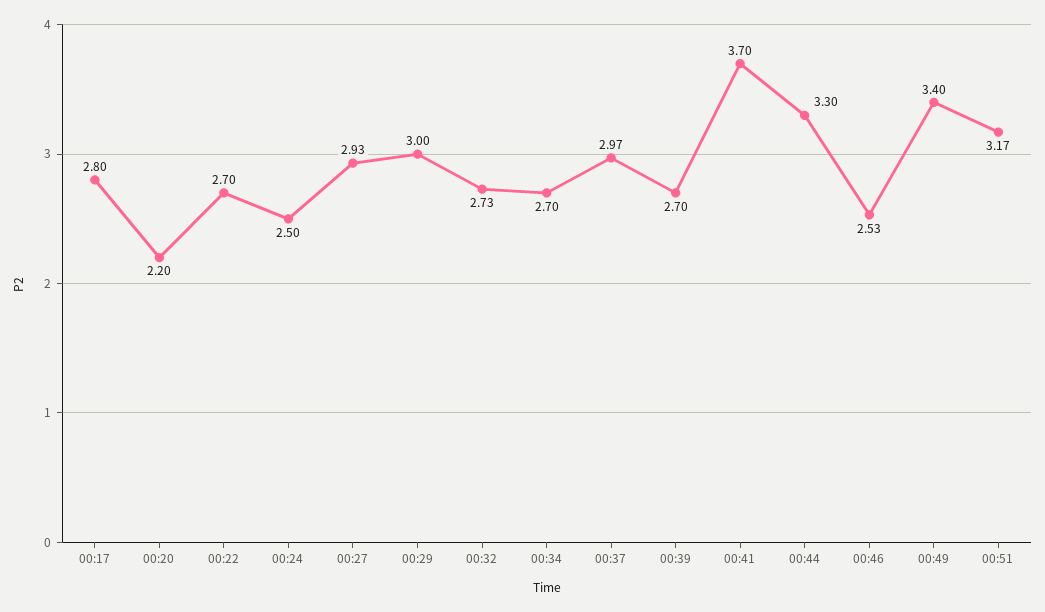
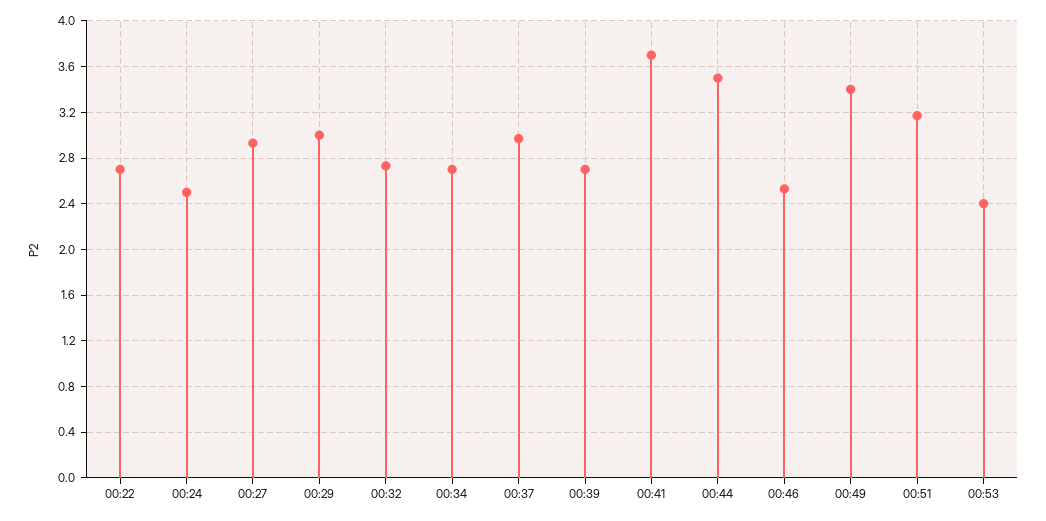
00:17: 2.8 -> none
00:20: 2.2 -> none
00:44: 3.3 -> 3.5
00:53: none -> 2.4

